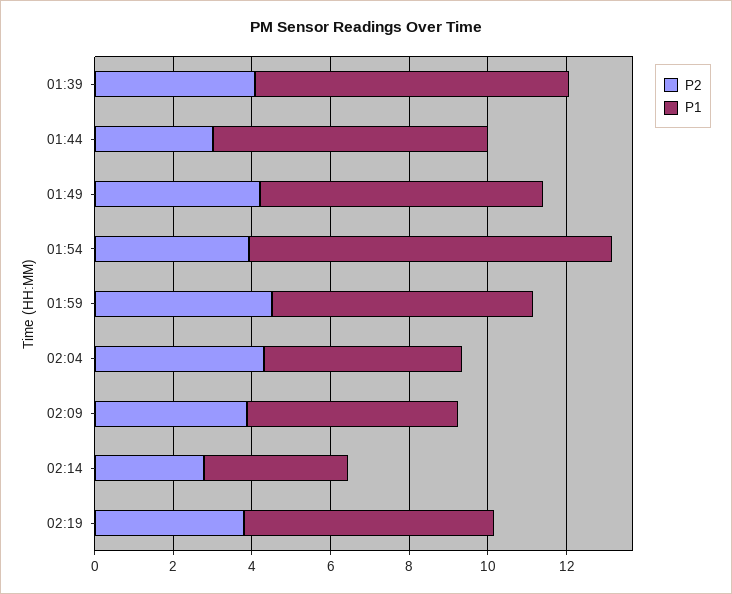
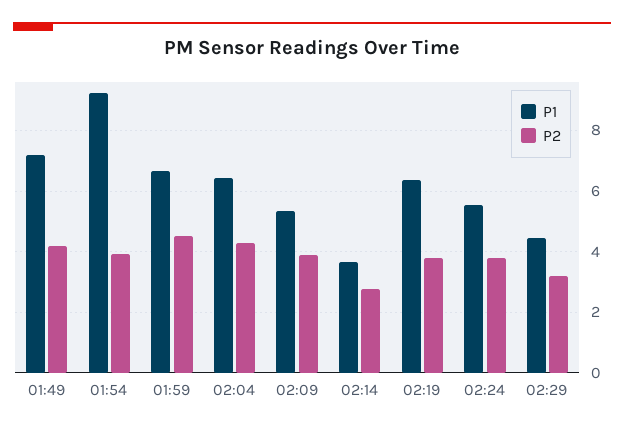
P2, 01:39: 4 -> none
P1, 01:39: 8 -> none
P2, 01:44: 3 -> none
P1, 01:44: 7 -> none
P1, 02:04: 5 -> 6.4
P1, 02:24: none -> 5.6
P2, 02:24: none -> 3.8
P1, 02:29: none -> 4.4
P2, 02:29: none -> 3.2

